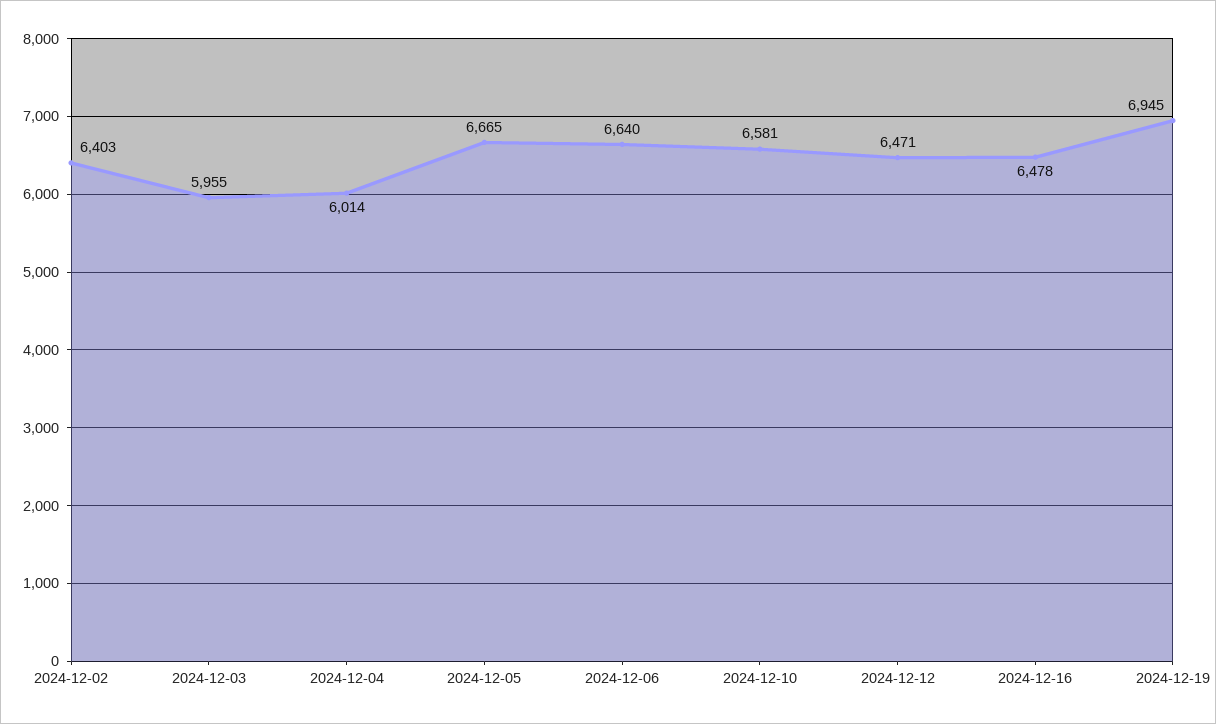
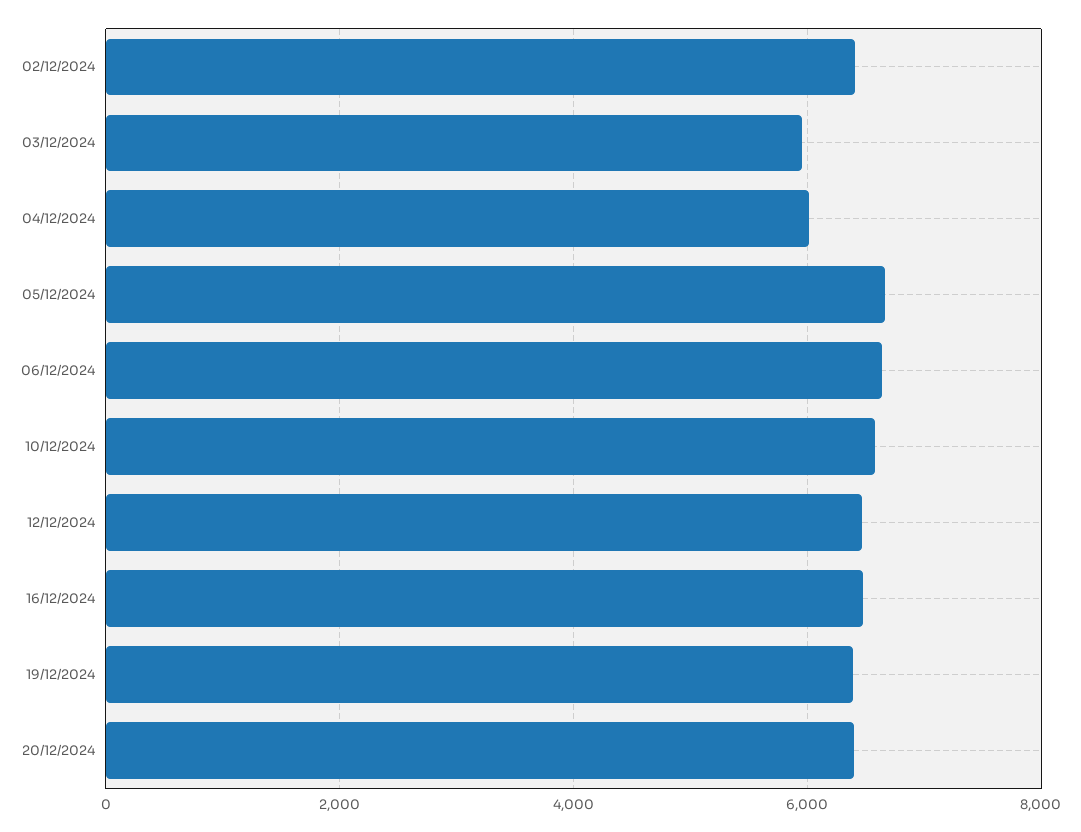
2024-12-19: 6945 -> 6400
20/12/2024: none -> 6400

